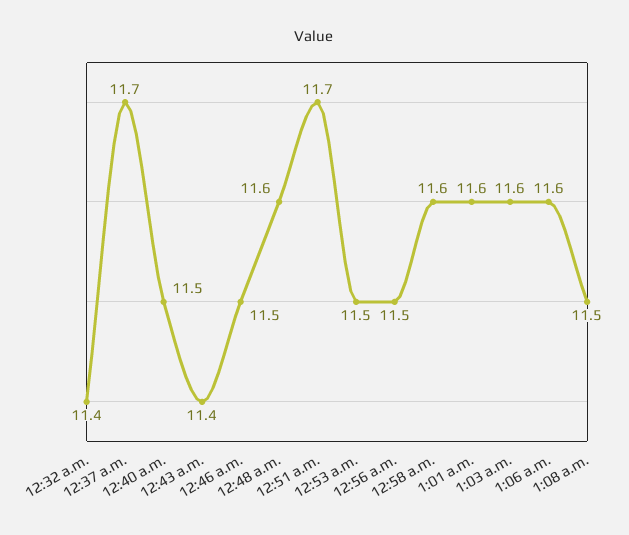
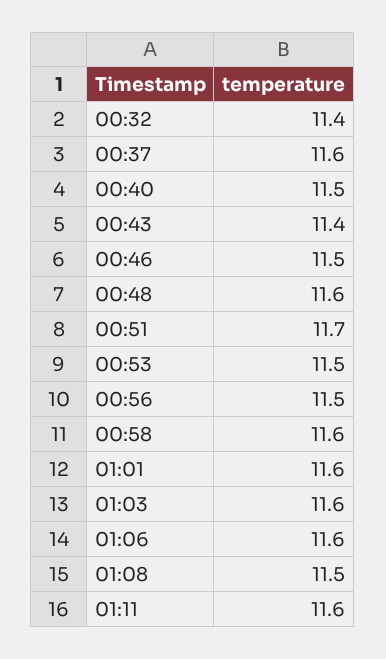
12:37 a.m.: 11.7 -> 11.6
01:11: none -> 11.6

